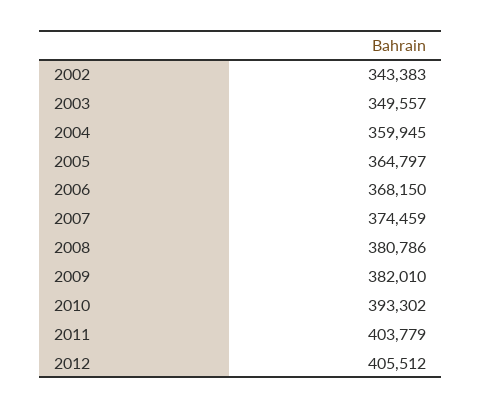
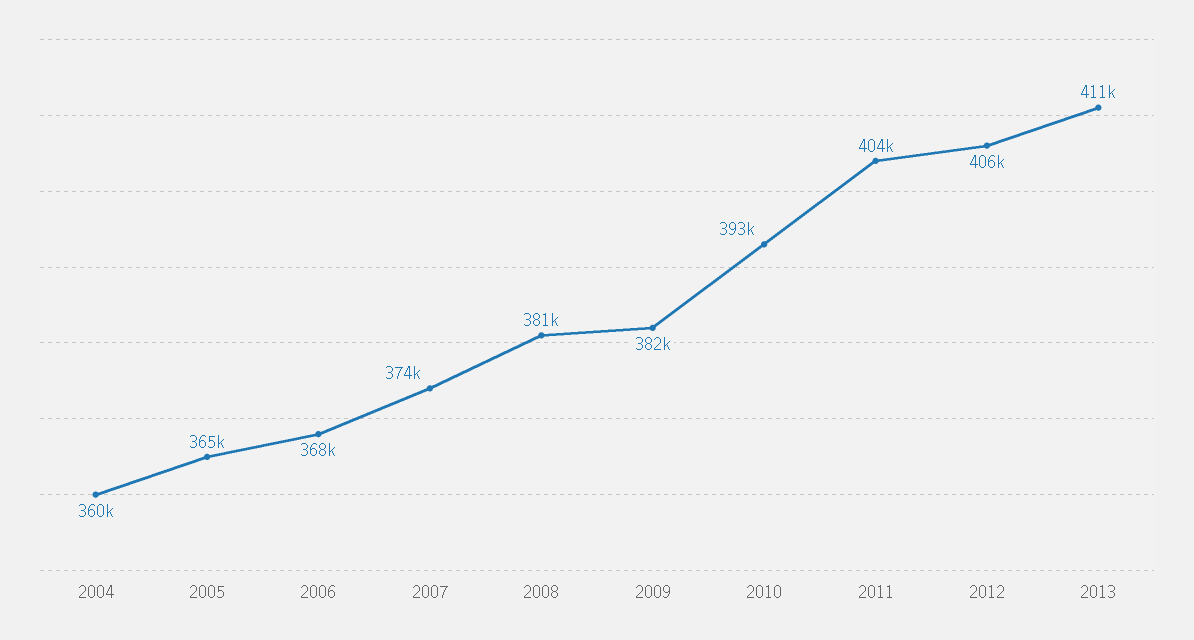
2002: 343383 -> none
2003: 349557 -> none
2013: none -> 411000

